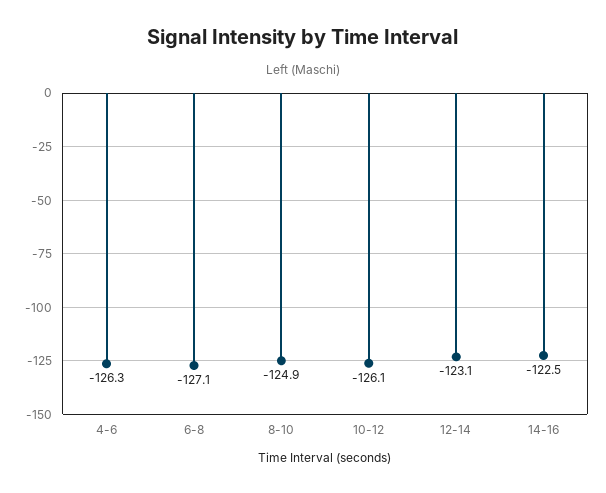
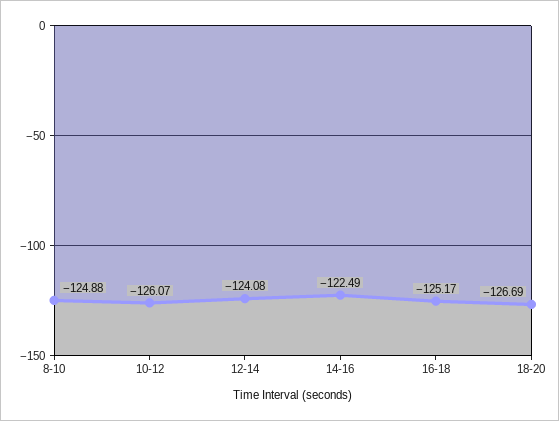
4-6: -126.3 -> none
6-8: -127.1 -> none
12-14: -123.1 -> -124.08
16-18: none -> -125.17
18-20: none -> -126.69

